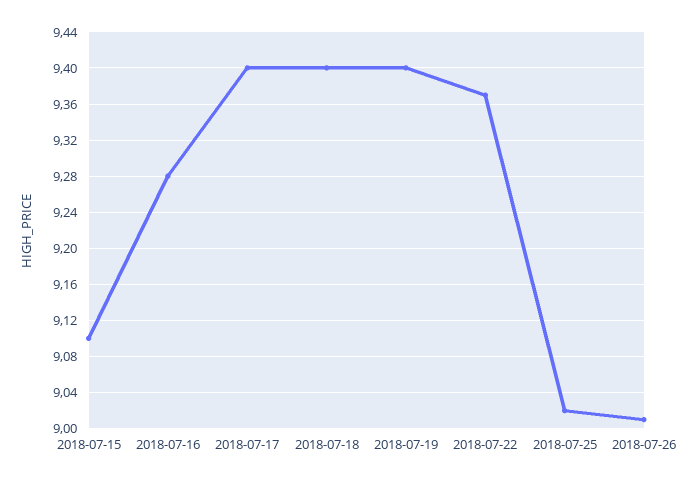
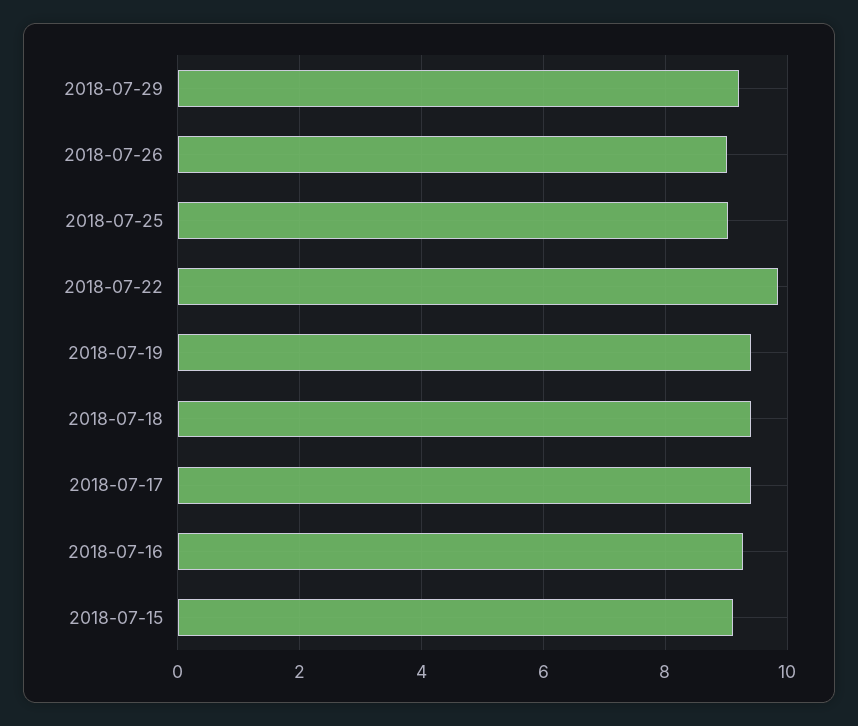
2018-07-22: 9.37 -> 9.8
2018-07-29: none -> 9.2

